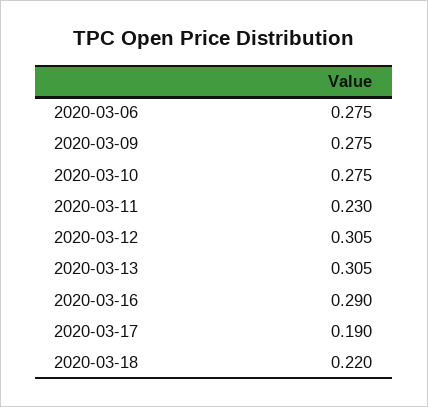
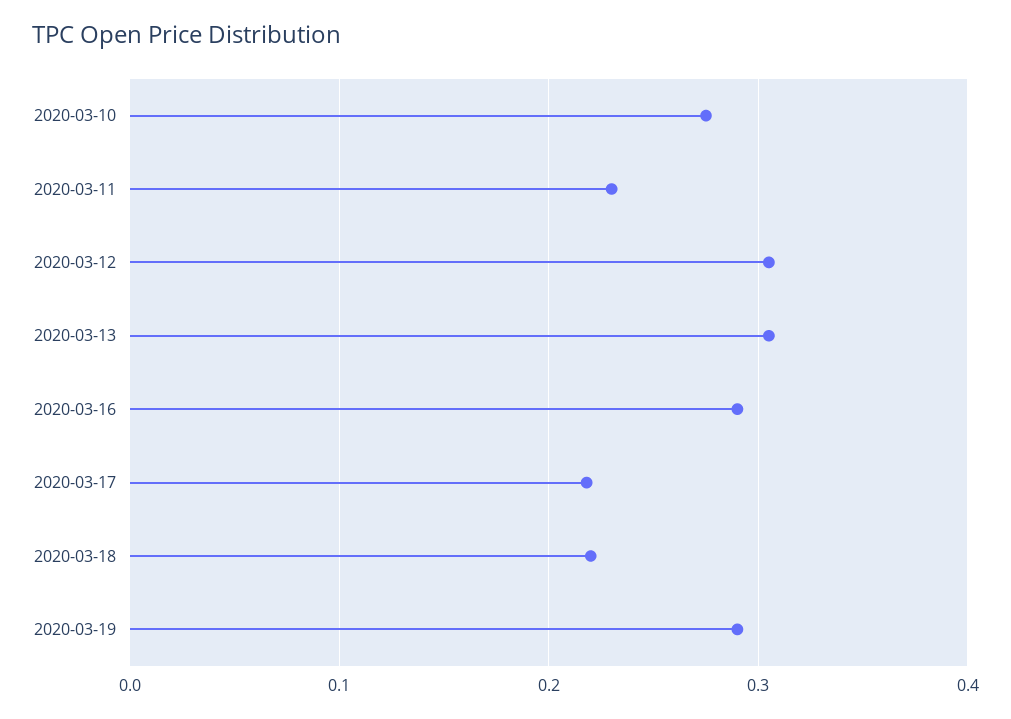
2020-03-06: 0.275 -> none
2020-03-09: 0.275 -> none
2020-03-17: 0.19 -> 0.22
2020-03-19: none -> 0.29

